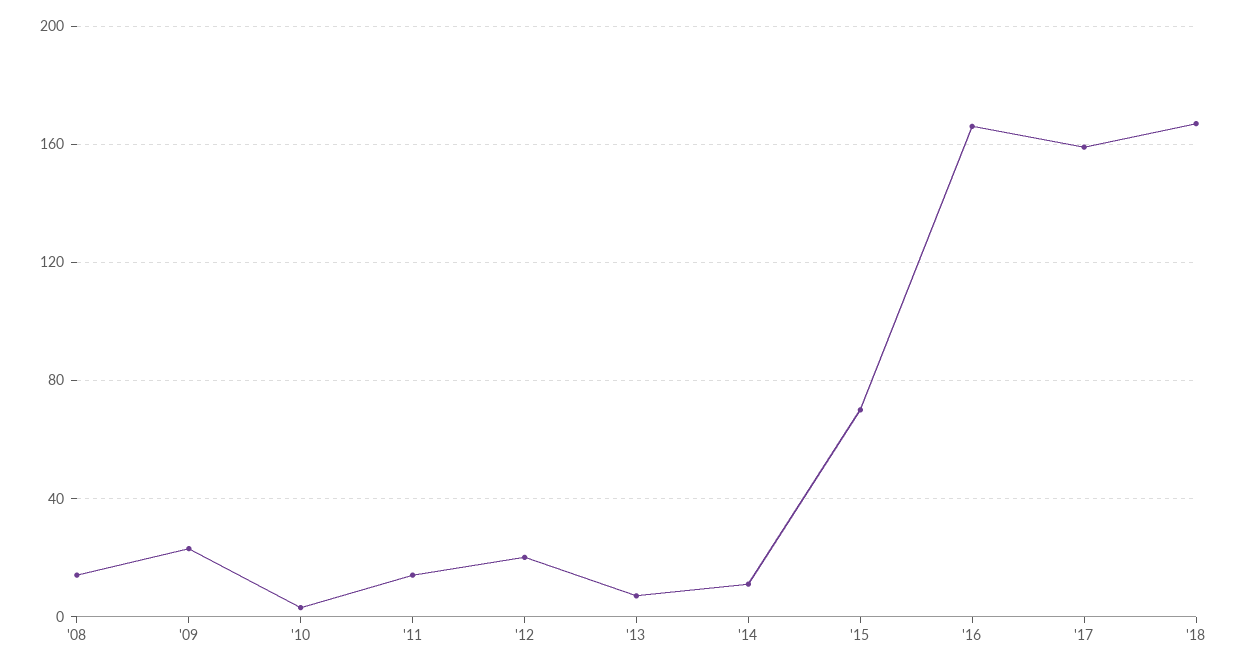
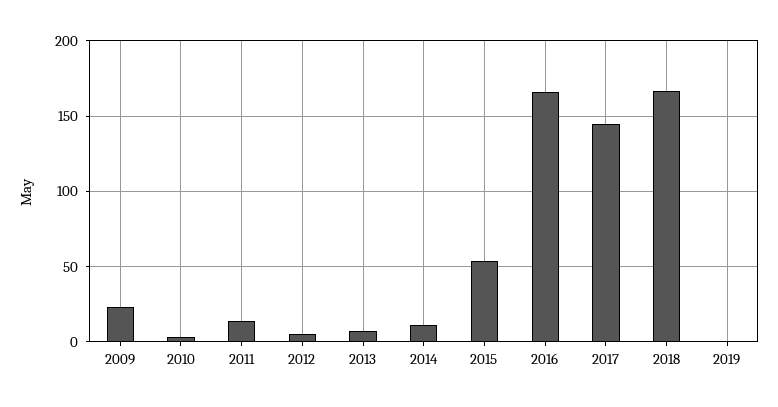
'08: 15 -> none
'12: 20 -> 5
'15: 70 -> 55
'17: 160 -> 145
2019: none -> 0

